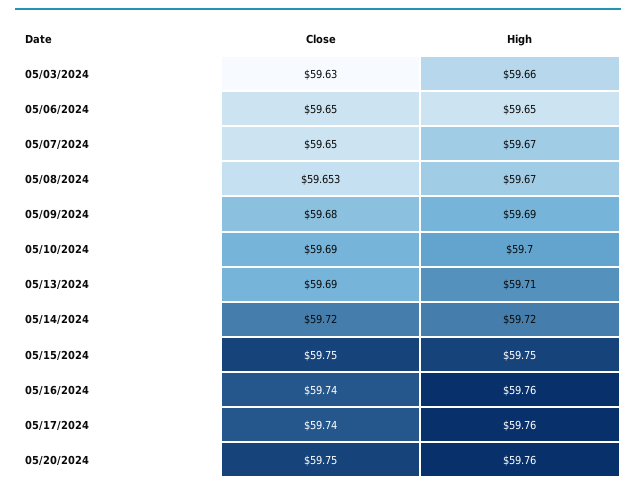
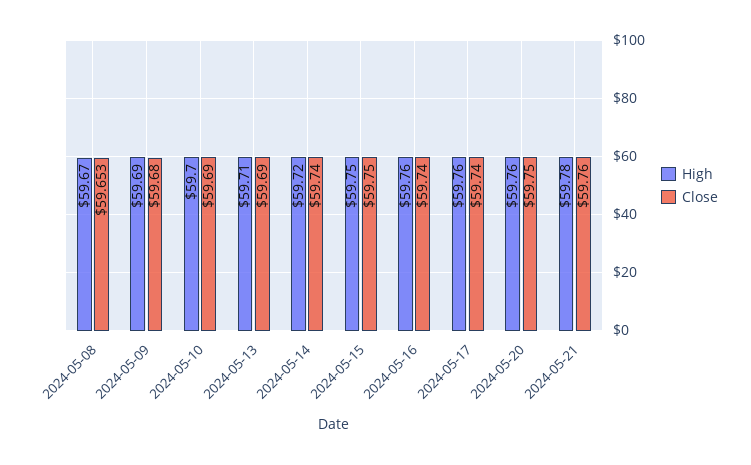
Close, 05/03/2024: 59.63 -> none
High, 05/03/2024: 59.66 -> none
Close, 05/06/2024: 59.65 -> none
High, 05/06/2024: 59.65 -> none
Close, 05/07/2024: 59.65 -> none
High, 05/07/2024: 59.67 -> none
Close, 05/14/2024: 59.72 -> 59.74
High, 2024-05-21: none -> 59.78
Close, 2024-05-21: none -> 59.76

